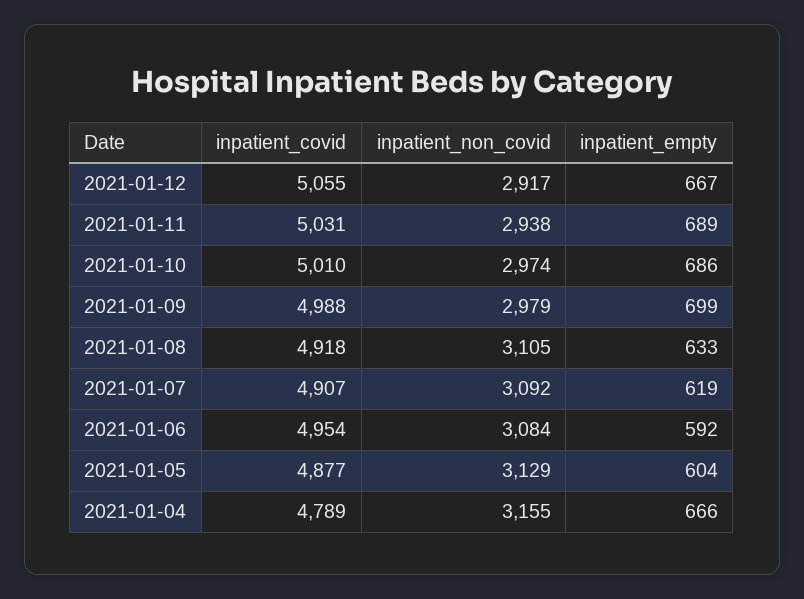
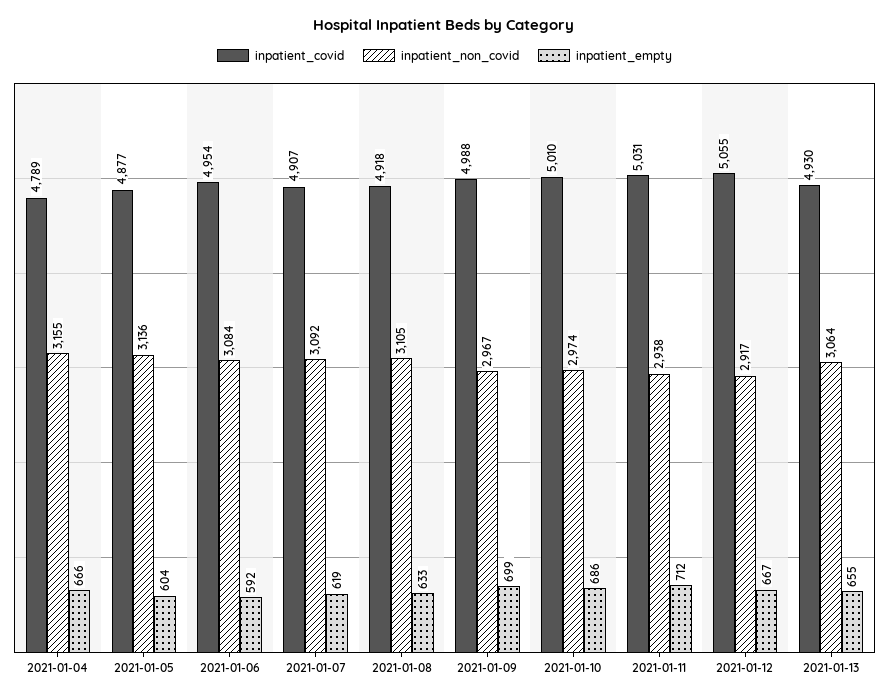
inpatient_empty, 2021-01-11: 689 -> 712
inpatient_non_covid, 2021-01-09: 2979 -> 2967
inpatient_non_covid, 2021-01-05: 3129 -> 3136
inpatient_covid, 2021-01-13: none -> 4930
inpatient_non_covid, 2021-01-13: none -> 3064
inpatient_empty, 2021-01-13: none -> 655

